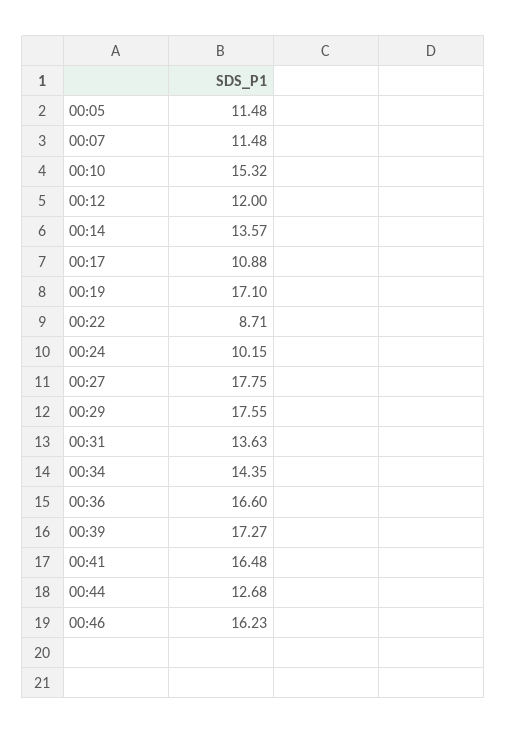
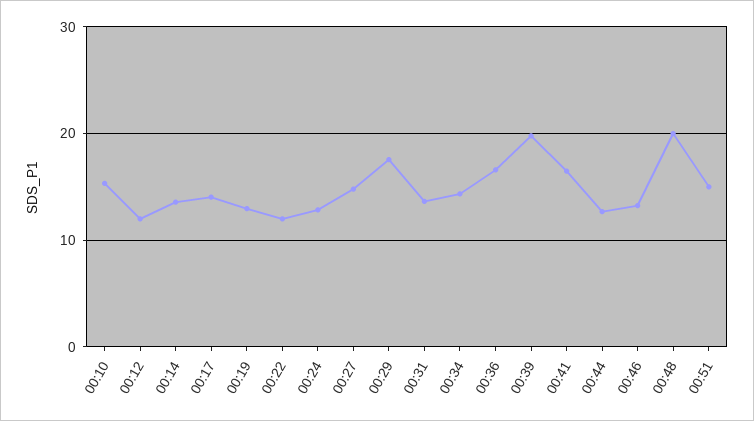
00:05: 11.48 -> none
00:07: 11.48 -> none
00:17: 10.88 -> 14
00:19: 17.1 -> 13
00:22: 8.71 -> 12
00:24: 10.15 -> 13
00:27: 17.75 -> 15
00:39: 17.27 -> 20
00:46: 16.23 -> 13
00:48: none -> 20
00:51: none -> 15

